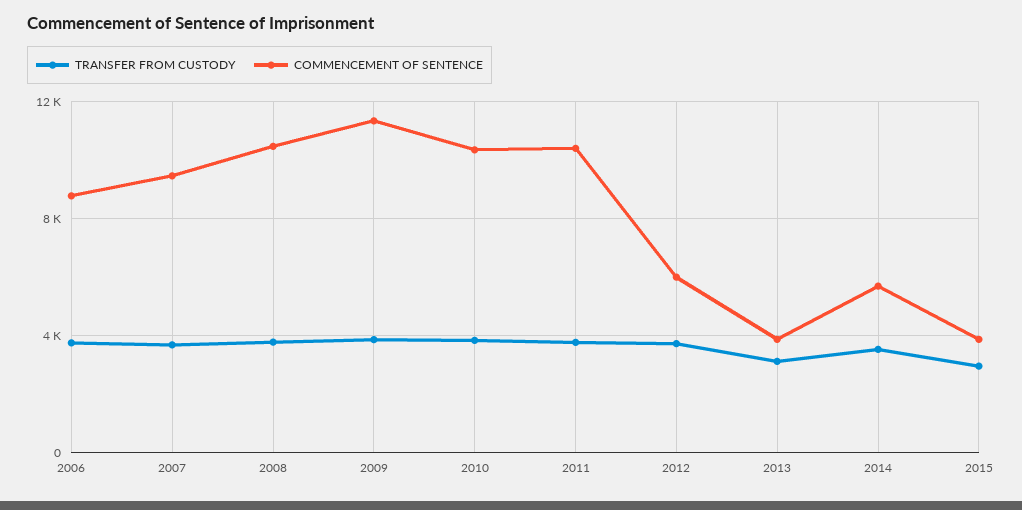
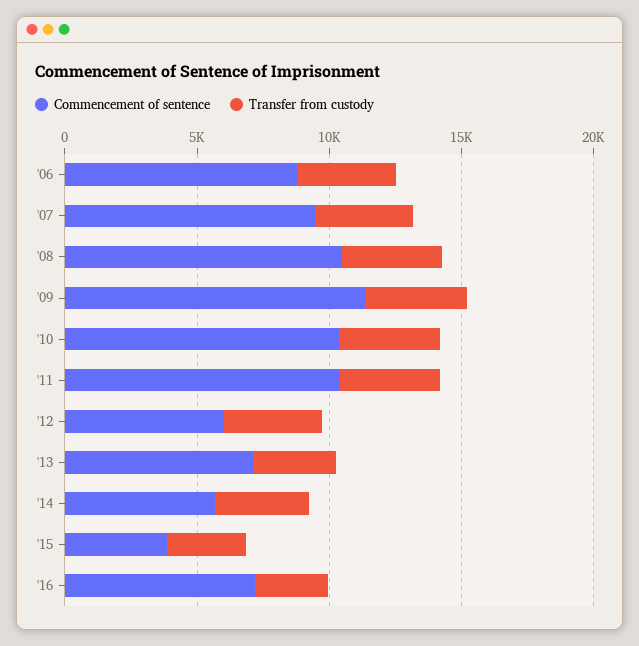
COMMENCEMENT OF SENTENCE, 2013: 4000 -> 7000
COMMENCEMENT OF SENTENCE, '16: none -> 7000
TRANSFER FROM CUSTODY, '16: none -> 3000

